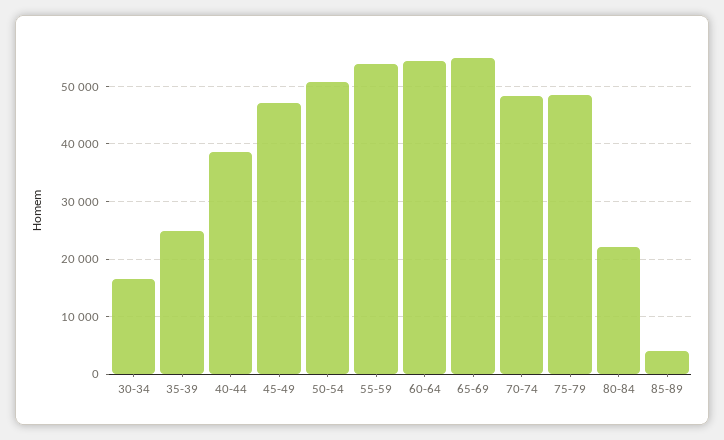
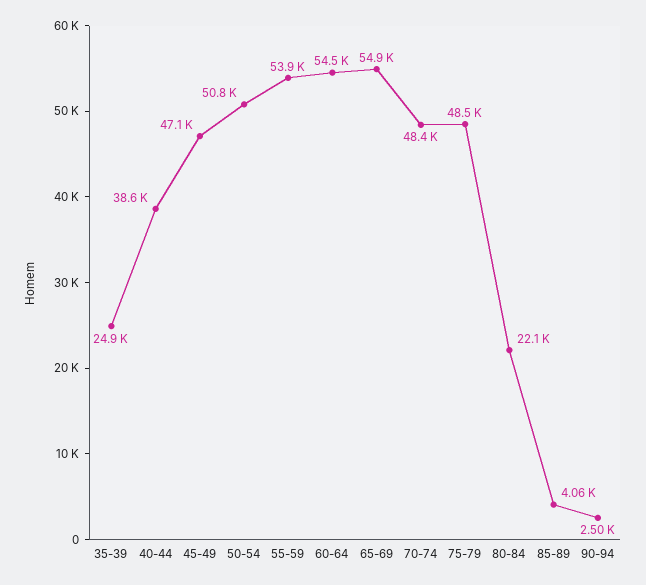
30-34: 16000 -> none
90-94: none -> 2500

